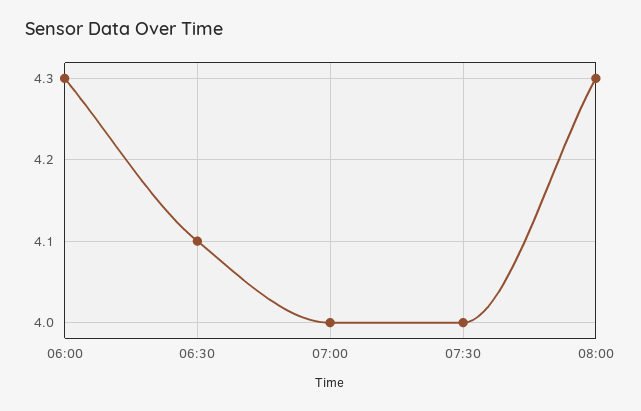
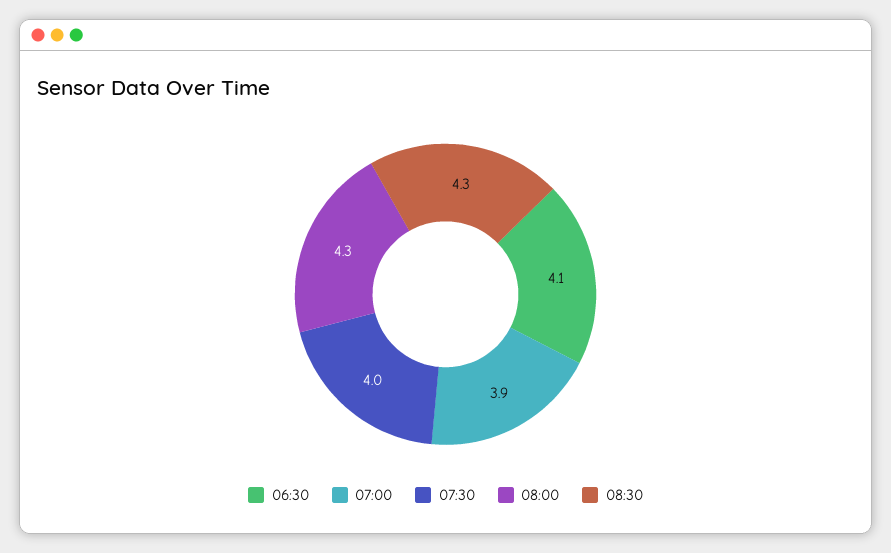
06:00: 4.3 -> none
07:00: 4 -> 3.9
08:30: none -> 4.3

